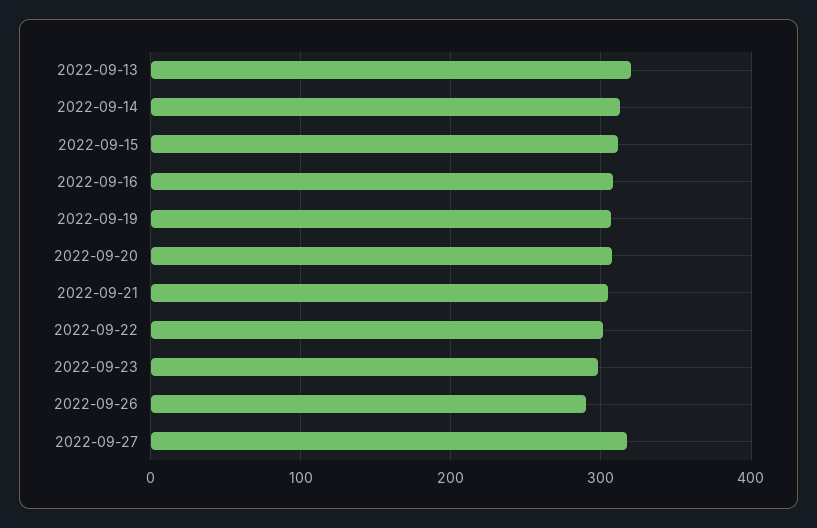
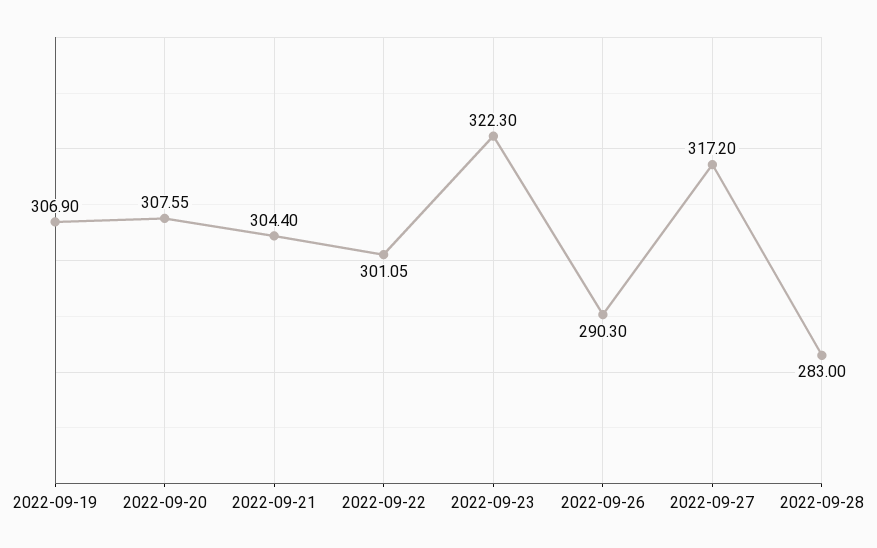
2022-09-13: 320 -> none
2022-09-14: 310 -> none
2022-09-15: 310 -> none
2022-09-16: 310 -> none
2022-09-23: 300 -> 322.3
2022-09-28: none -> 283

